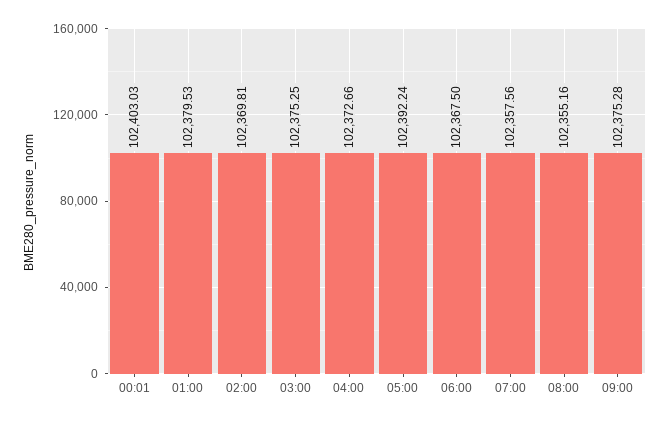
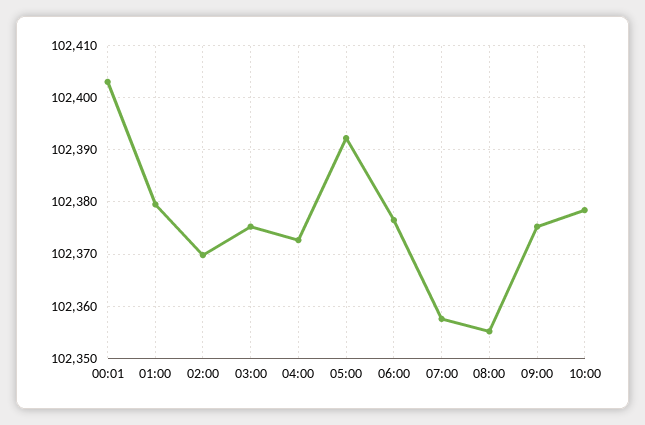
06:00: 102367.5 -> 102376
10:00: none -> 102378

